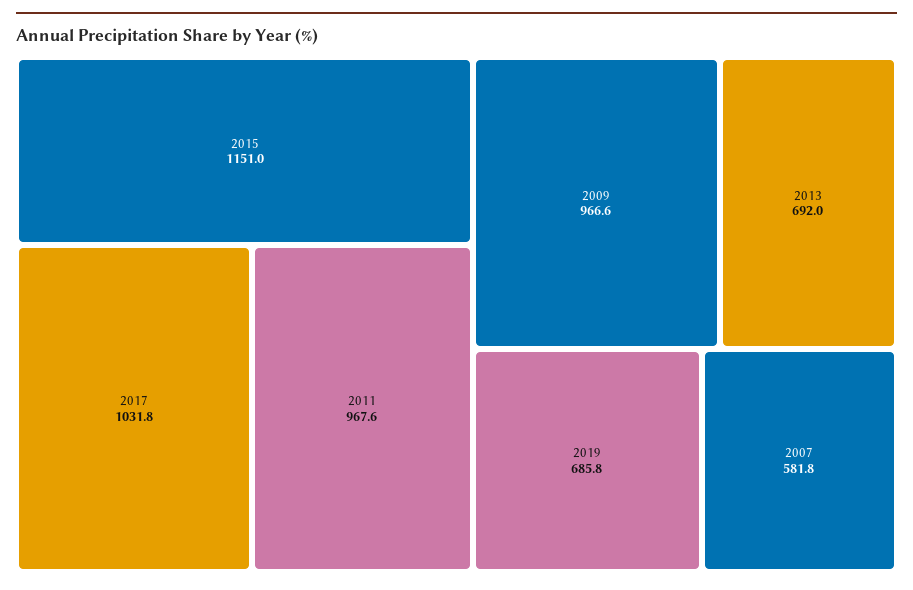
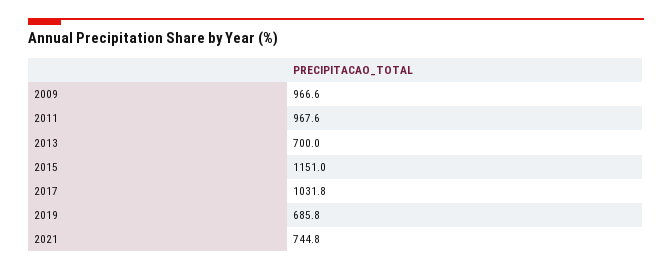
2013: 692 -> 700
2007: 581.8 -> none
2021: none -> 744.8

